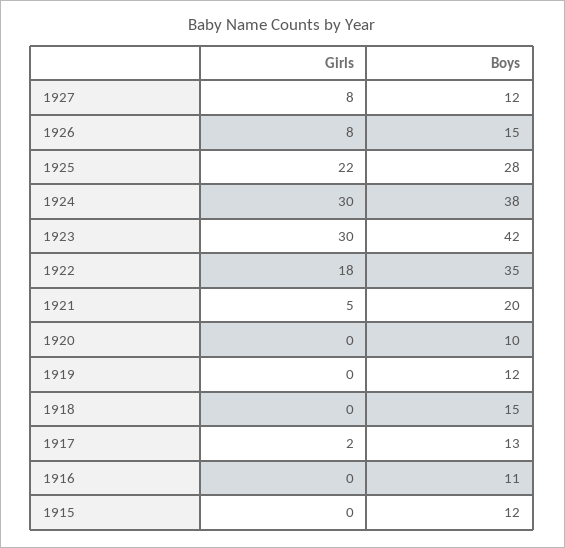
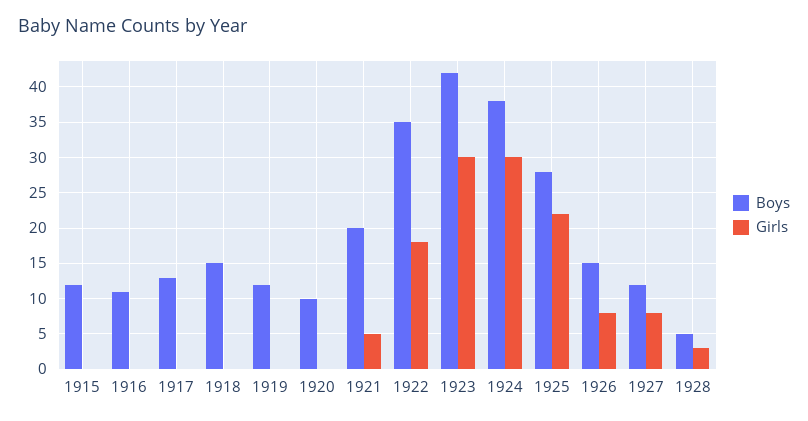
Girls, 1917: 2 -> 0
Boys, 1928: none -> 5
Girls, 1928: none -> 3

